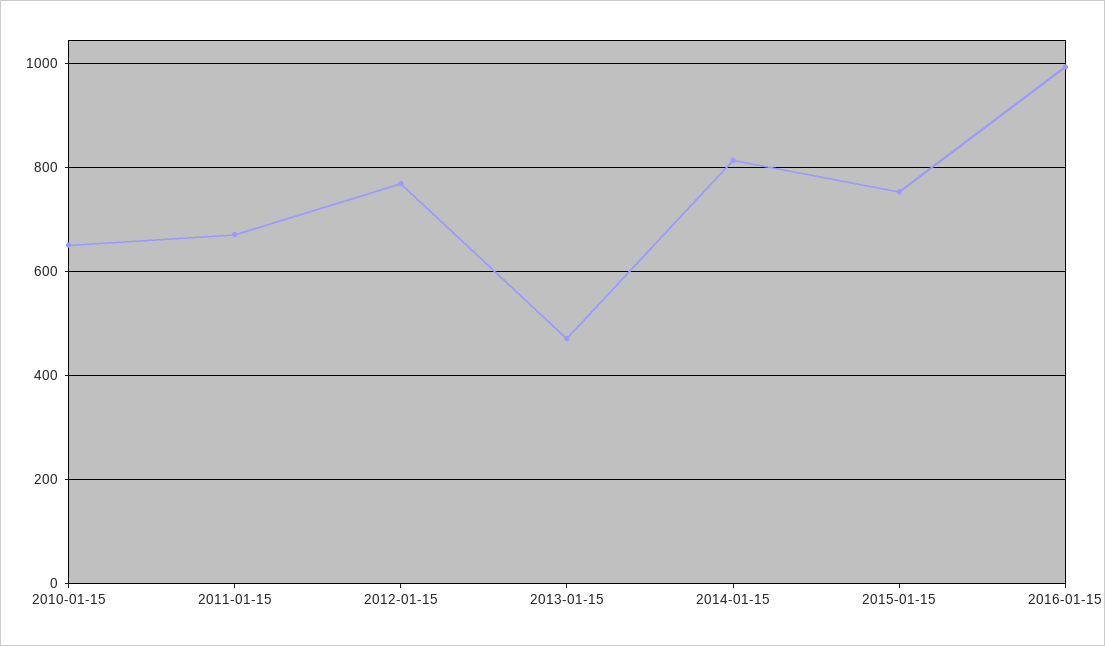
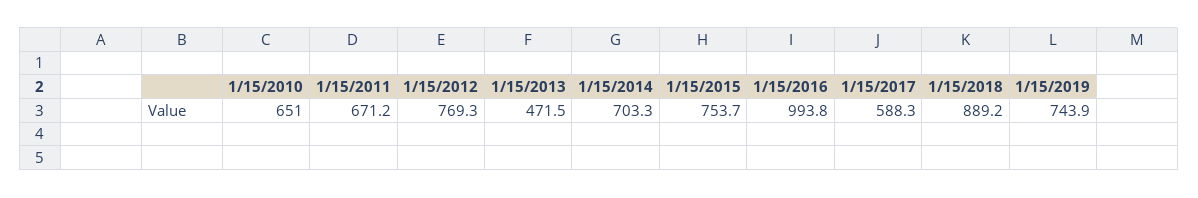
2014-01-15: 820 -> 703.3
1/15/2017: none -> 588.3
1/15/2018: none -> 889.2
1/15/2019: none -> 743.9

